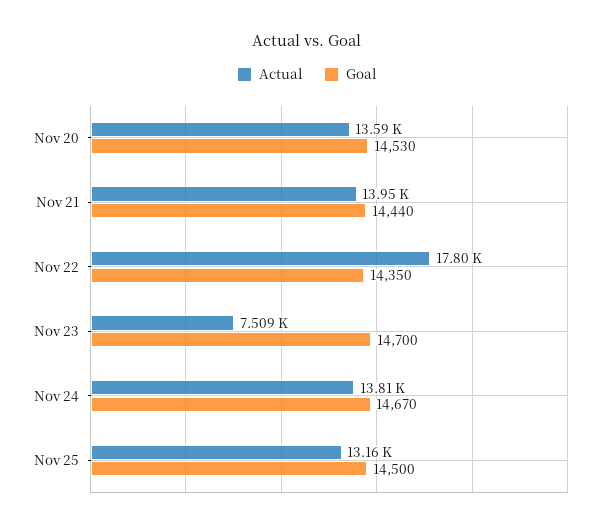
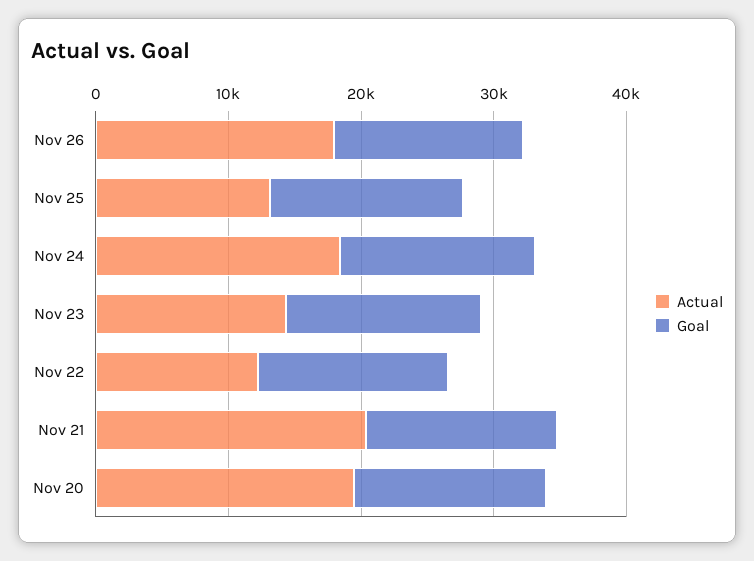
Actual, Nov 20: 13590 -> 20000
Actual, Nov 21: 13950 -> 20000
Actual, Nov 22: 17800 -> 12000
Actual, Nov 23: 7509 -> 14000
Actual, Nov 24: 13810 -> 18000
Actual, Nov 26: none -> 18000
Goal, Nov 26: none -> 14000

